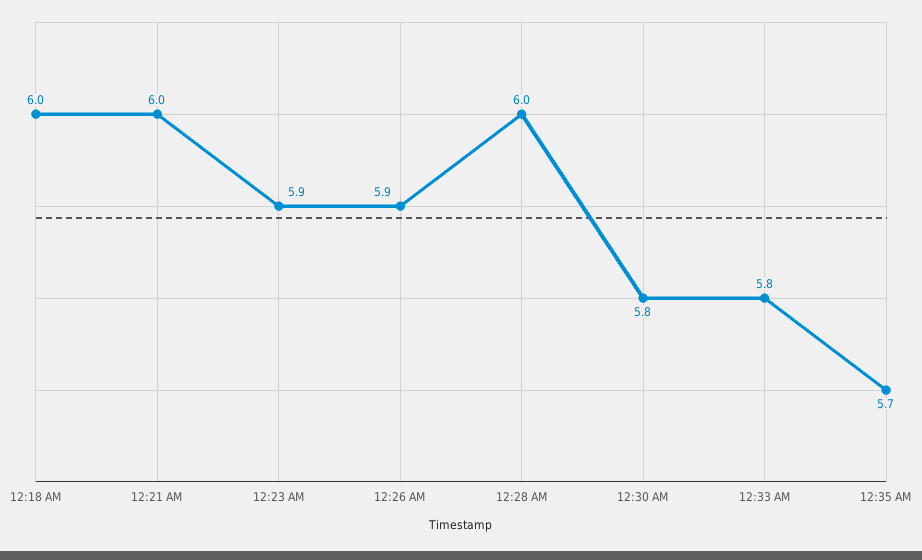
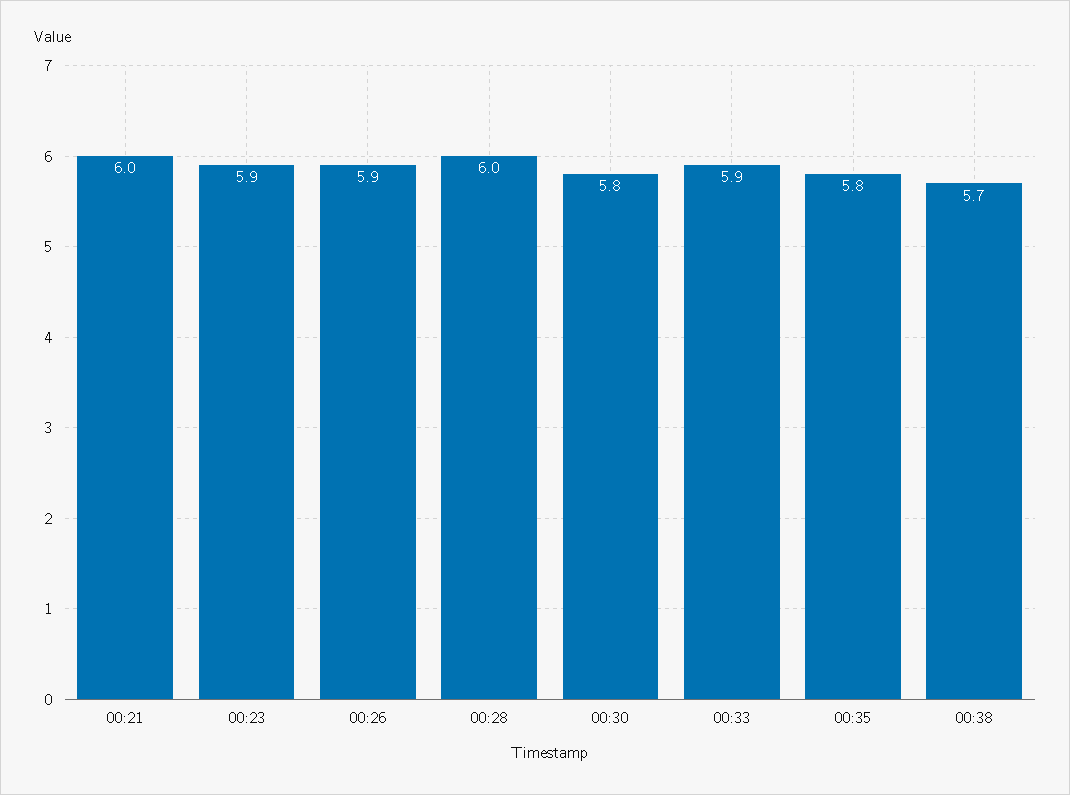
12:18 AM: 6 -> none
12:33 AM: 5.8 -> 5.9
12:35 AM: 5.7 -> 5.8
00:38: none -> 5.7

